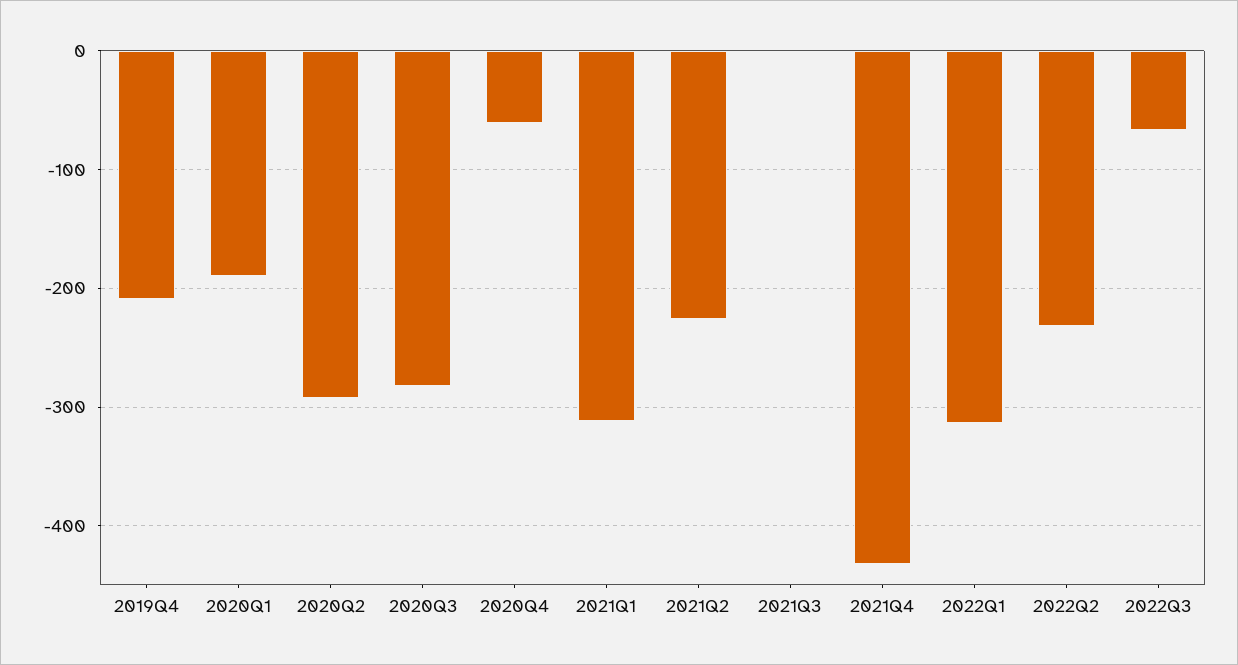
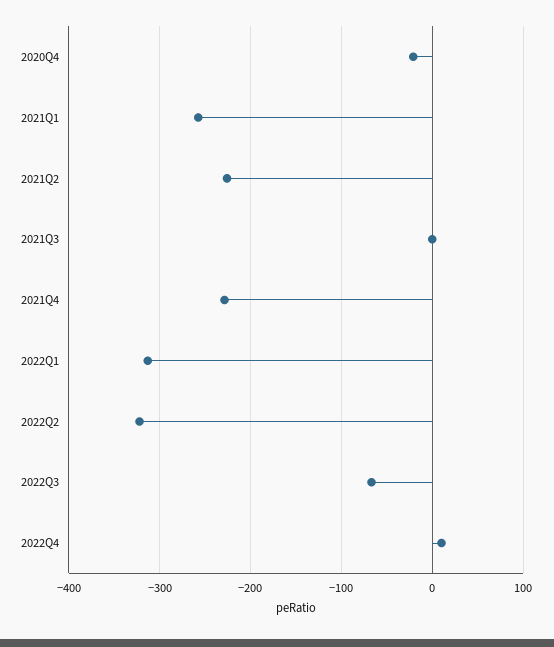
2019Q4: -210 -> none
2020Q1: -190 -> none
2020Q2: -290 -> none
2020Q3: -280 -> none
2020Q4: -60 -> -20
2021Q1: -310 -> -260
2021Q4: -430 -> -230
2022Q2: -230 -> -320
2022Q4: none -> 10

